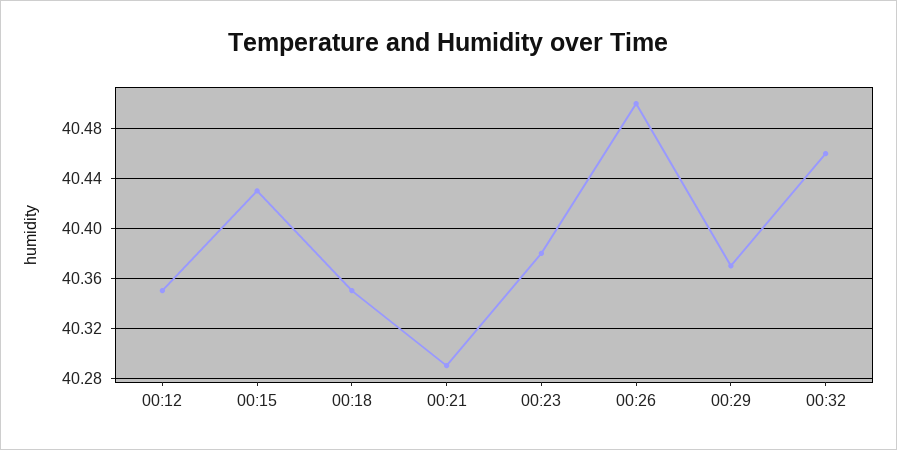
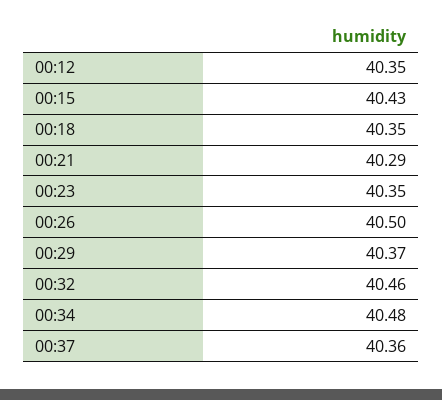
00:23: 40.38 -> 40.35
00:34: none -> 40.48
00:37: none -> 40.36

